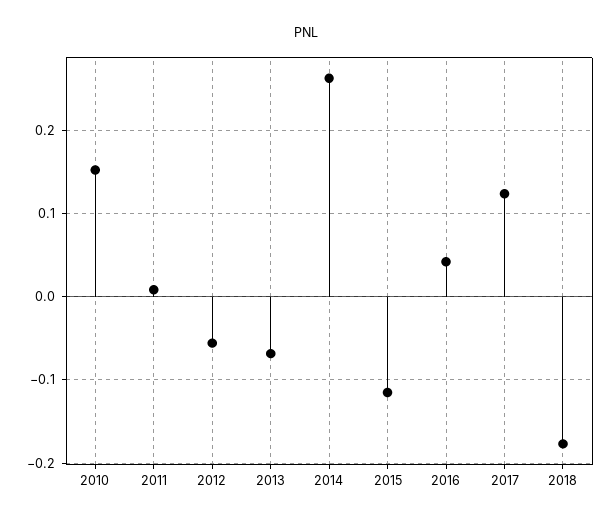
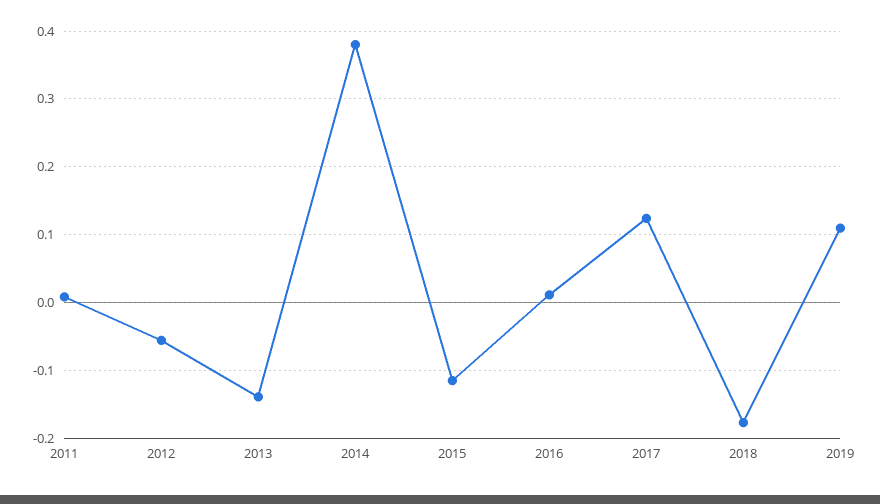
2010: 0.15 -> none
2013: -0.07 -> -0.14
2014: 0.26 -> 0.38
2016: 0.04 -> 0.01
2019: none -> 0.11

